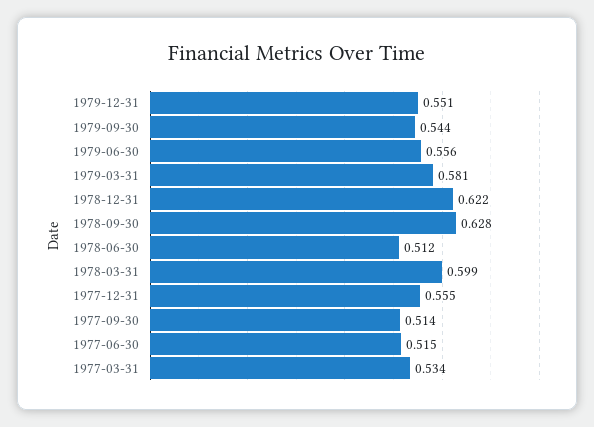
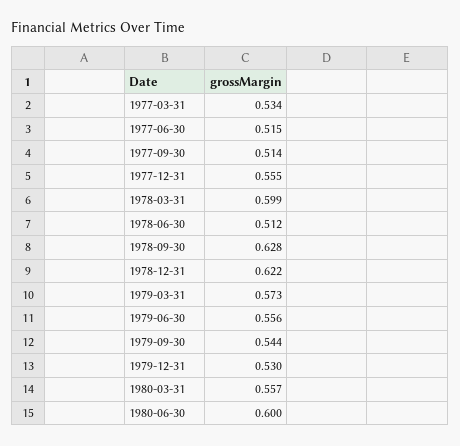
1979-12-31: 0.551 -> 0.53
1979-03-31: 0.581 -> 0.573
1980-03-31: none -> 0.557
1980-06-30: none -> 0.6

